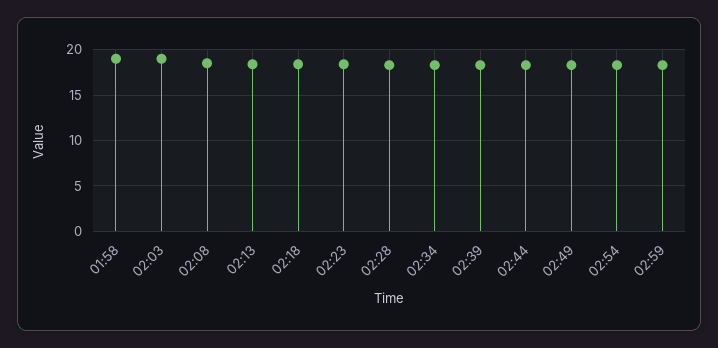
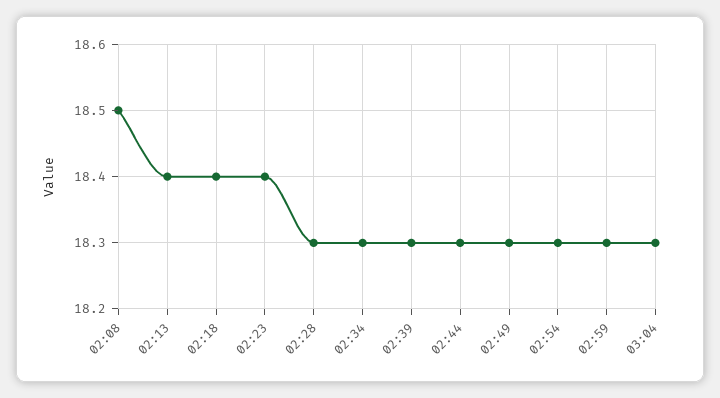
01:58: 19 -> none
02:03: 19 -> none
03:04: none -> 18.3

